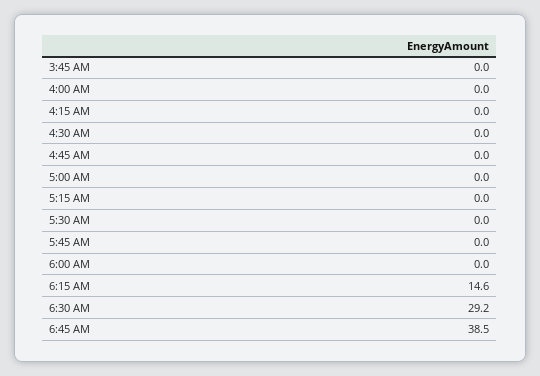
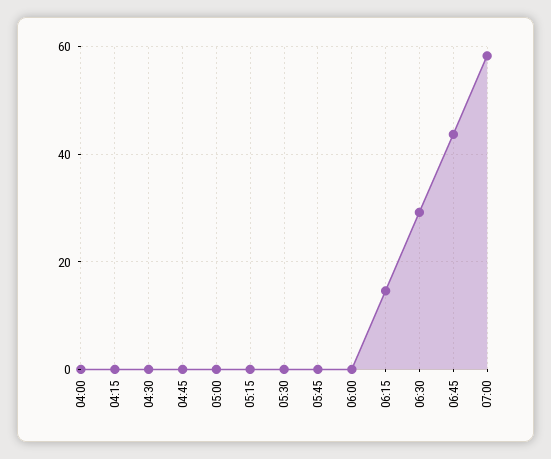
3:45 AM: 0 -> none
6:45 AM: 38.5 -> 44
07:00: none -> 58

